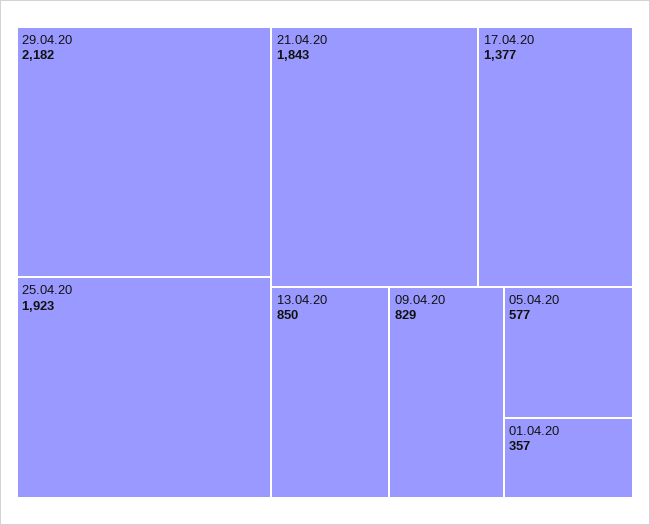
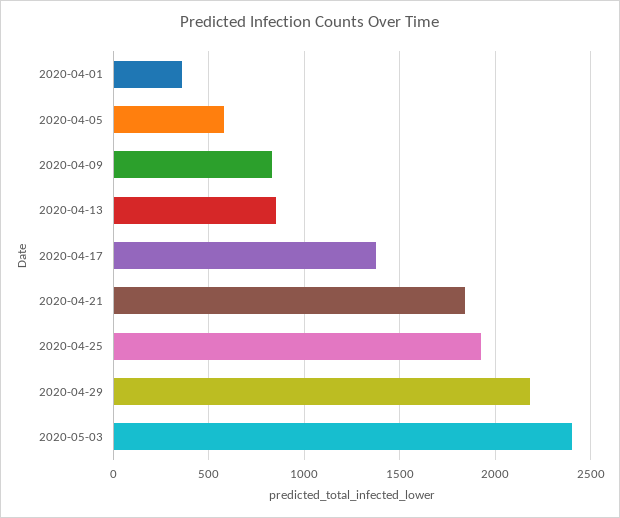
2020-05-03: none -> 2400

